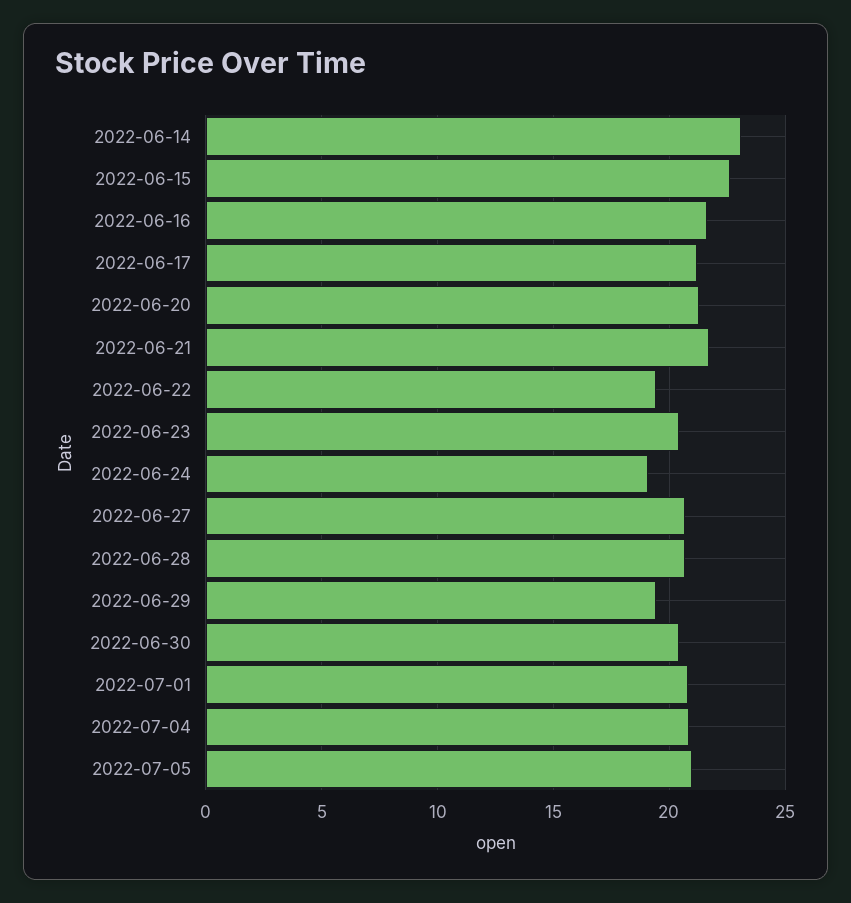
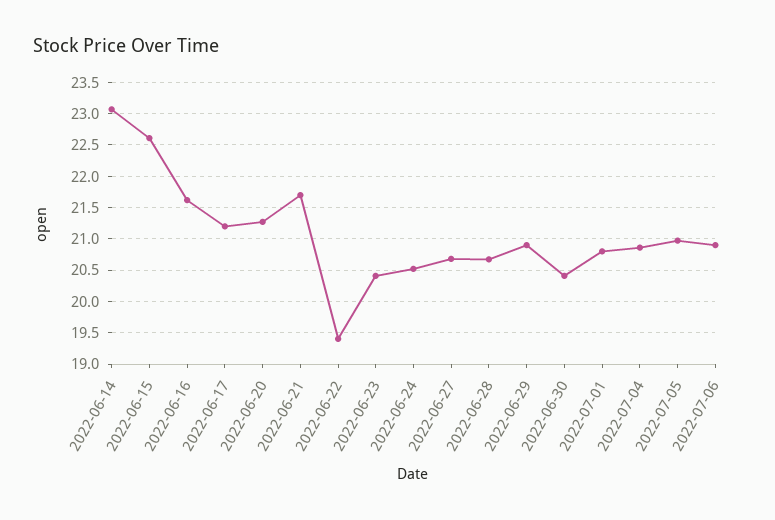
2022-06-24: 19 -> 20.5
2022-06-29: 19.5 -> 20.9
2022-07-06: none -> 20.9

